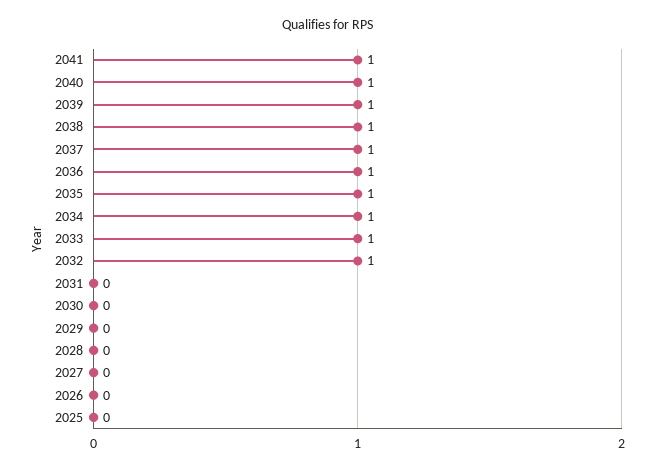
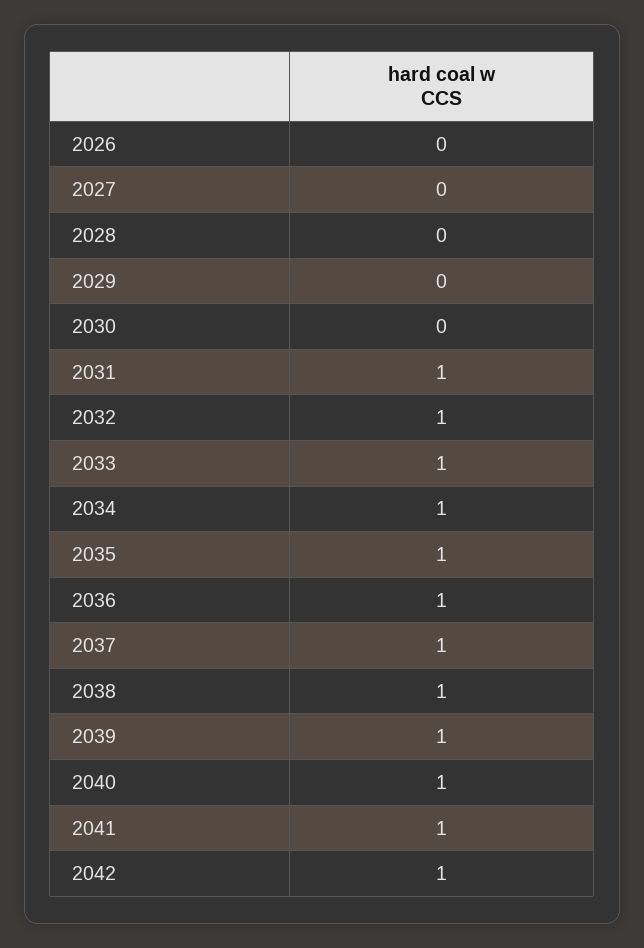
2031: 0 -> 1
2025: 0 -> none
2042: none -> 1

